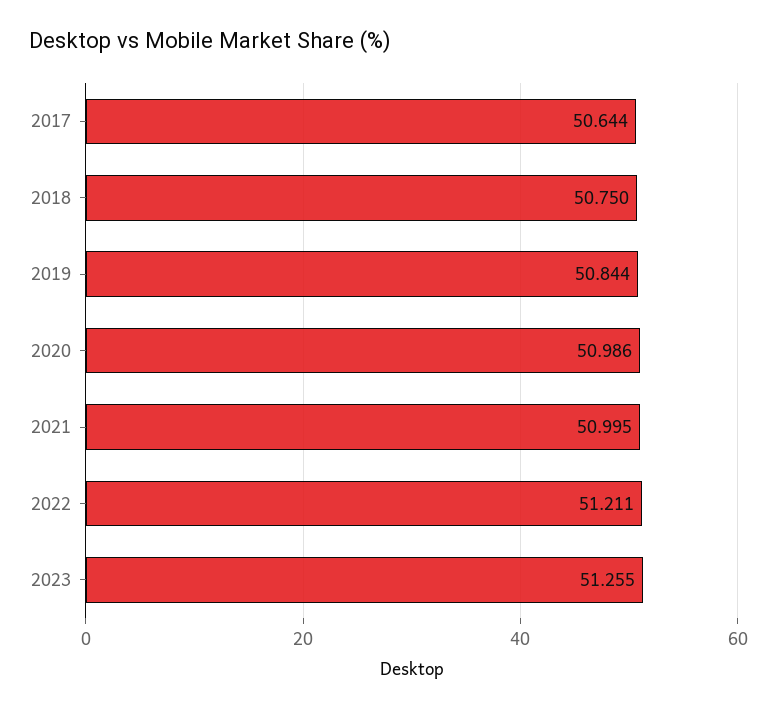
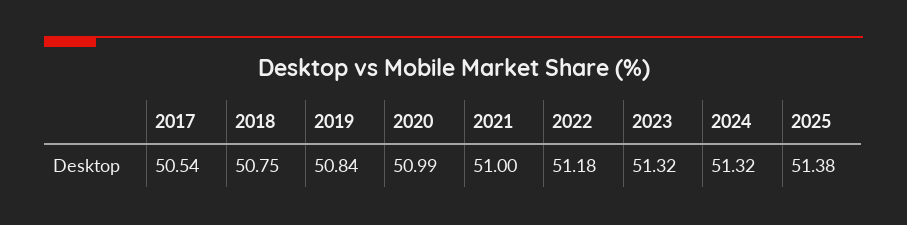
2017: 50.644 -> 50.54
2022: 51.211 -> 51.18
2023: 51.255 -> 51.32
2024: none -> 51.32
2025: none -> 51.38

